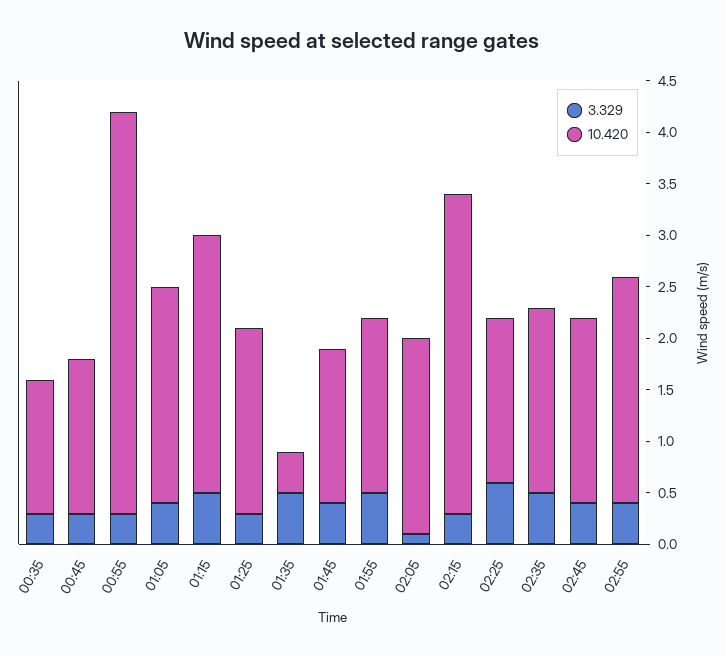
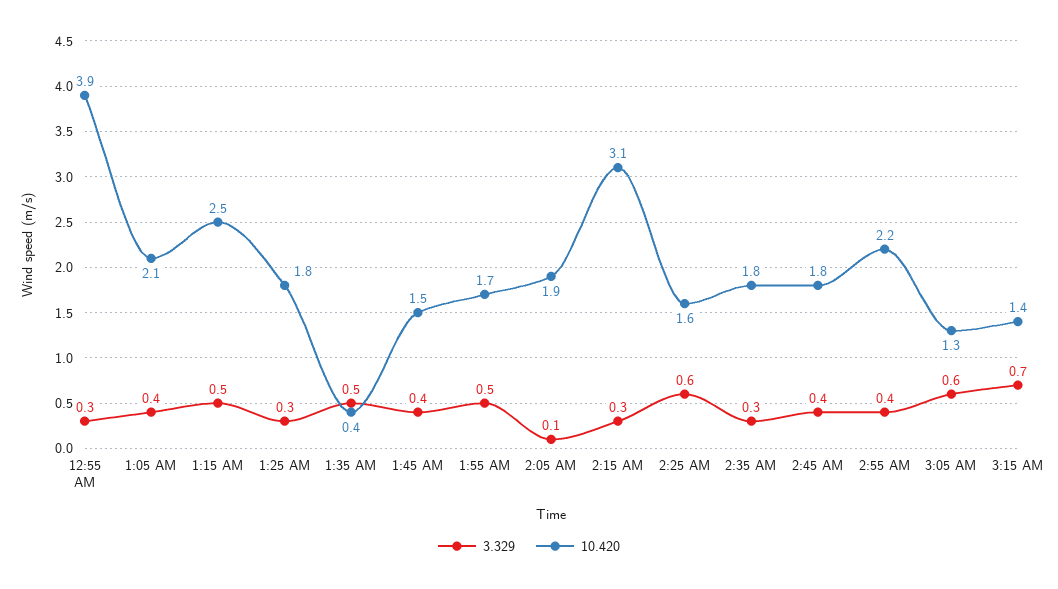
3.329, 00:35: 0.3 -> none
10.420, 00:35: 1.3 -> none
3.329, 00:45: 0.3 -> none
10.420, 00:45: 1.5 -> none
3.329, 02:35: 0.5 -> 0.3
3.329, 3:05 AM: none -> 0.6
10.420, 3:05 AM: none -> 1.3
3.329, 3:15 AM: none -> 0.7
10.420, 3:15 AM: none -> 1.4

